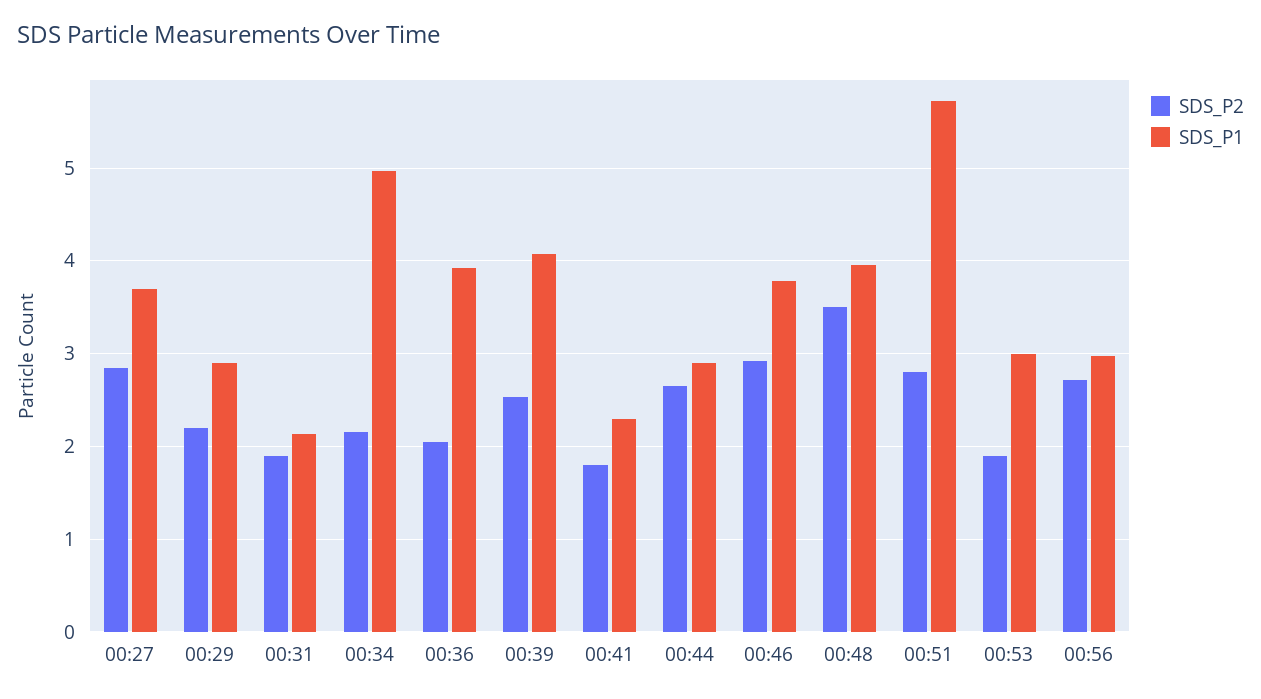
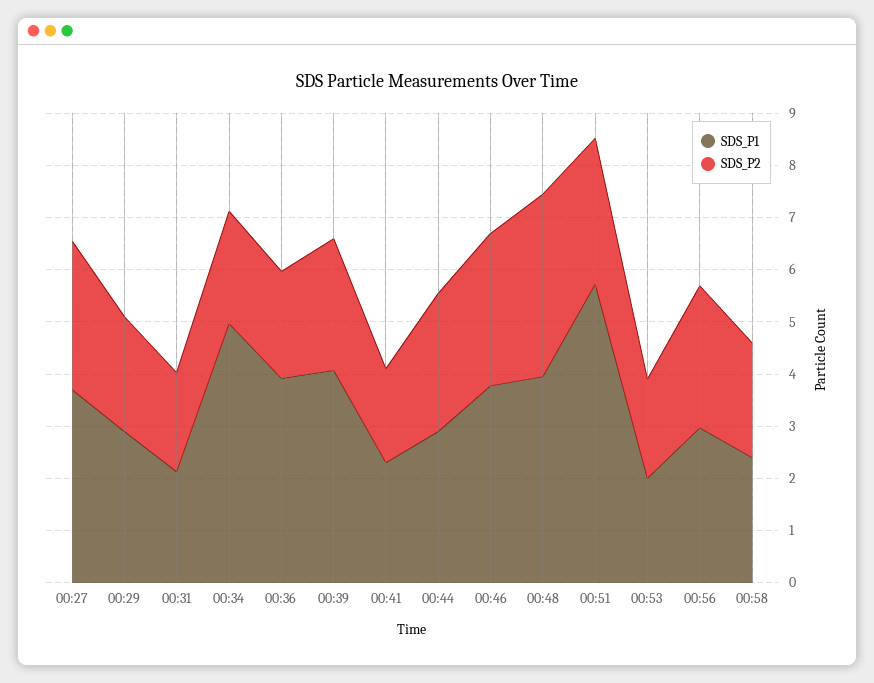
SDS_P1, 00:53: 3 -> 2
SDS_P1, 00:58: none -> 2.4
SDS_P2, 00:58: none -> 2.2

